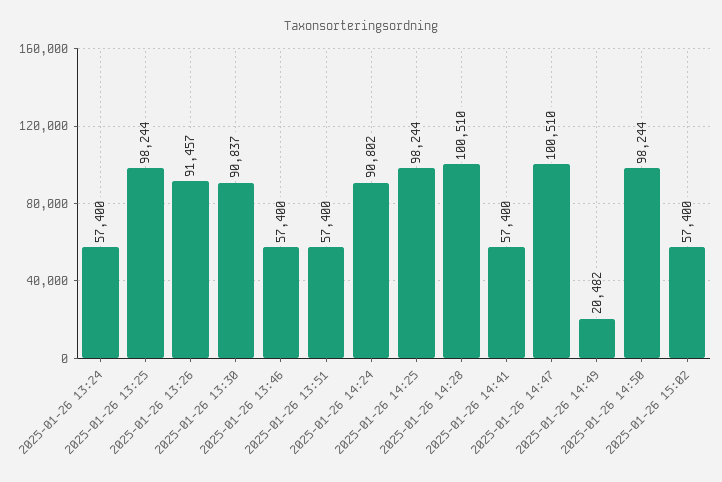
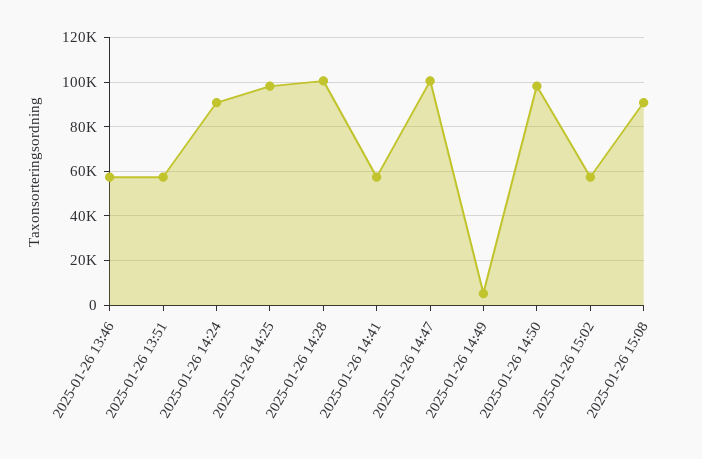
2025-01-26 13:24: 57400 -> none
2025-01-26 13:25: 98244 -> none
2025-01-26 13:26: 91457 -> none
2025-01-26 13:30: 90837 -> none
2025-01-26 14:49: 20482 -> 5000
2025-01-26 15:08: none -> 90000

